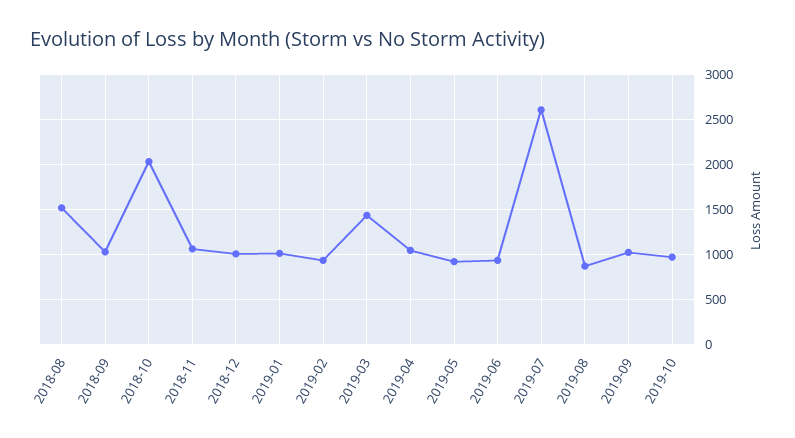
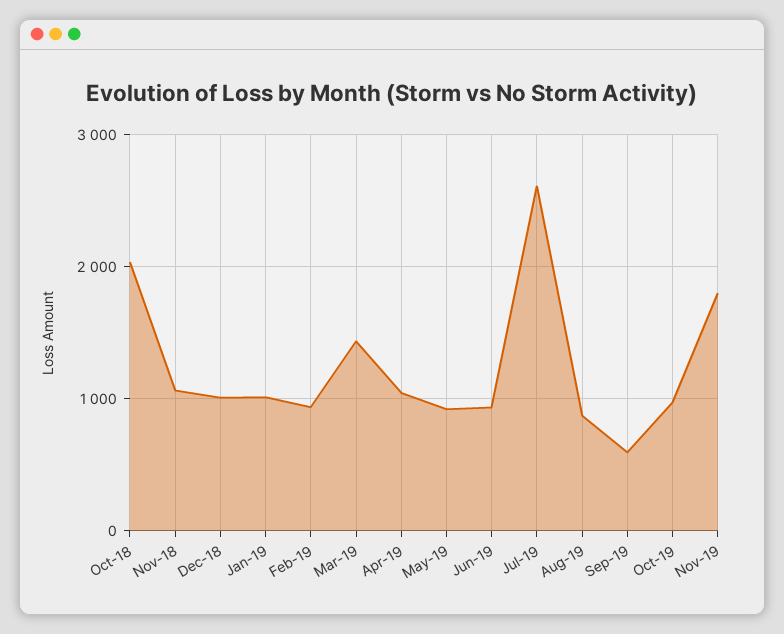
2018-08: 1500 -> none
2018-09: 1000 -> none
2019-09: 1000 -> 600
Nov-19: none -> 1800

